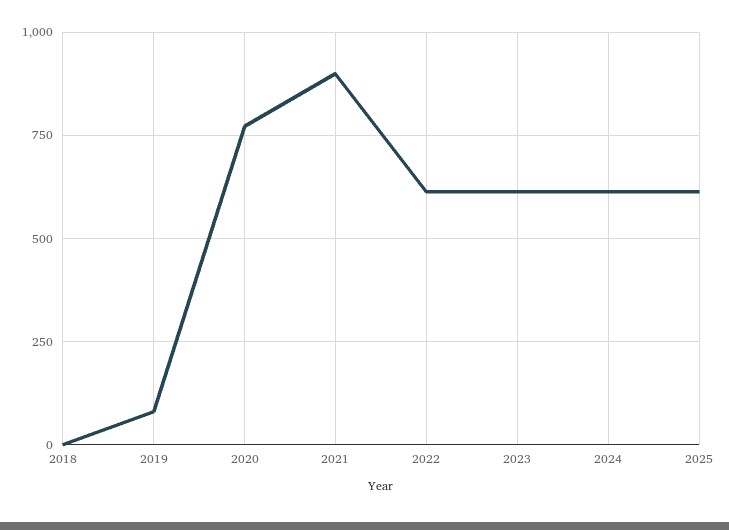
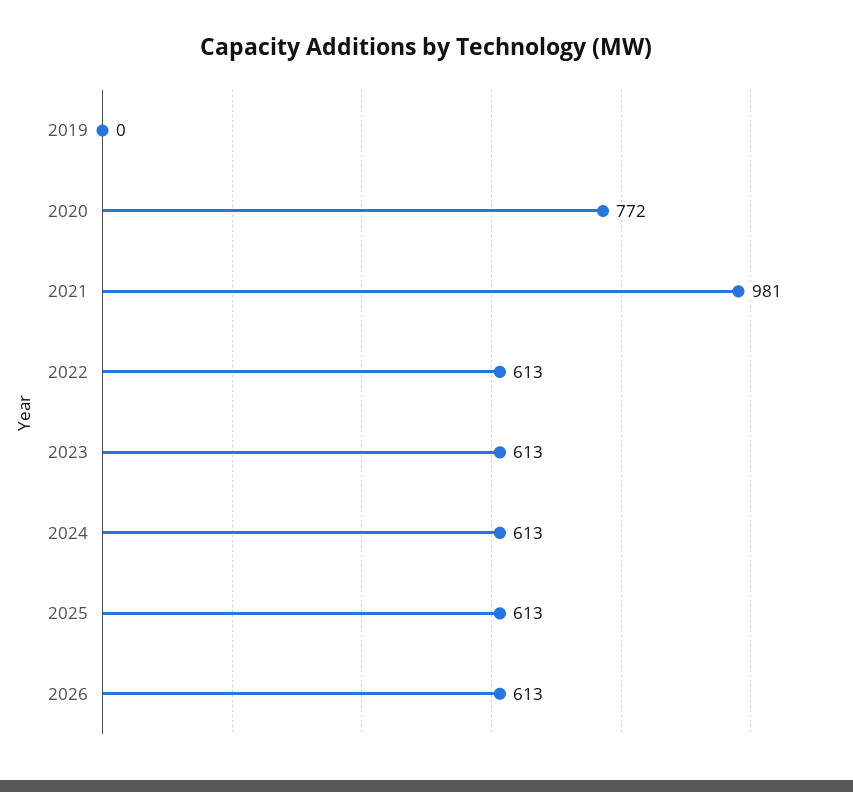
2018: 0 -> none
2019: 75 -> 0
2021: 900 -> 981
2026: none -> 613

